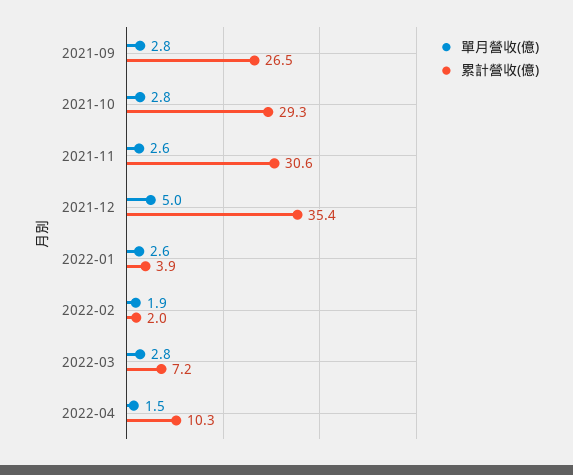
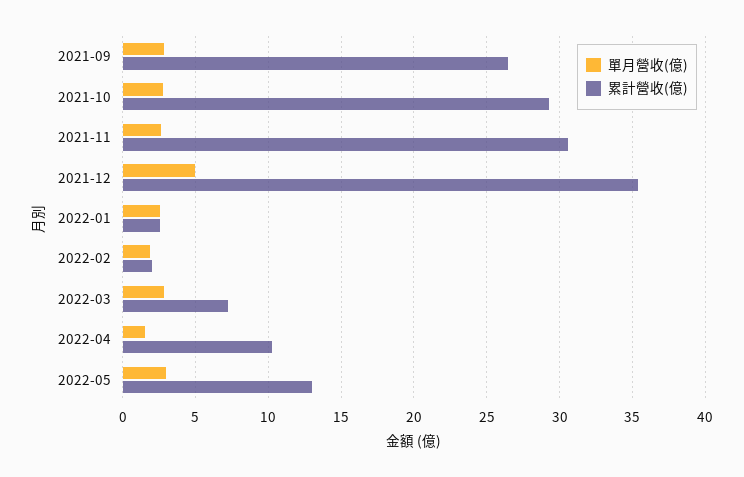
累計營收(億), 2022-01: 3.9 -> 2.5
單月營收(億), 2022-05: none -> 3
累計營收(億), 2022-05: none -> 13

